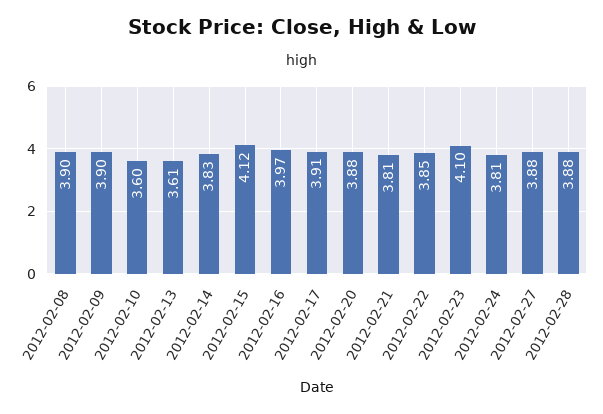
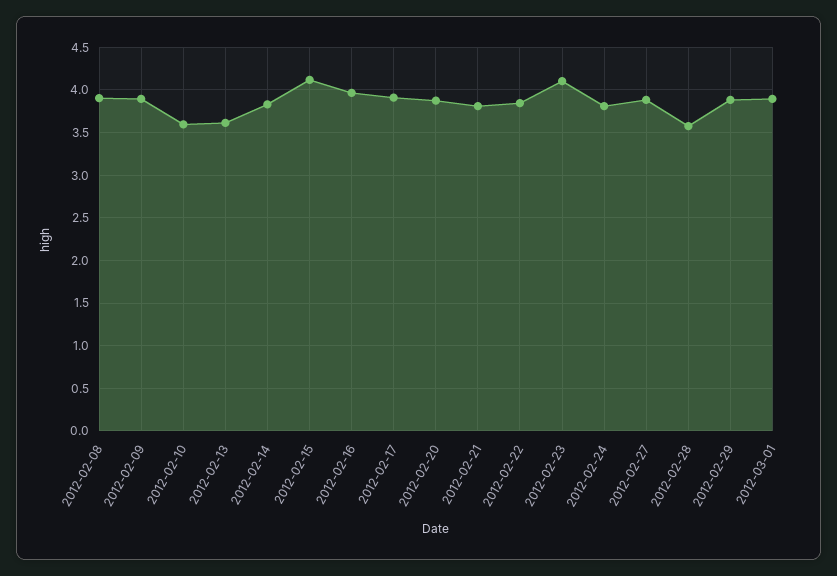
2012-02-28: 3.88 -> 3.6
2012-02-29: none -> 3.9
2012-03-01: none -> 3.9

